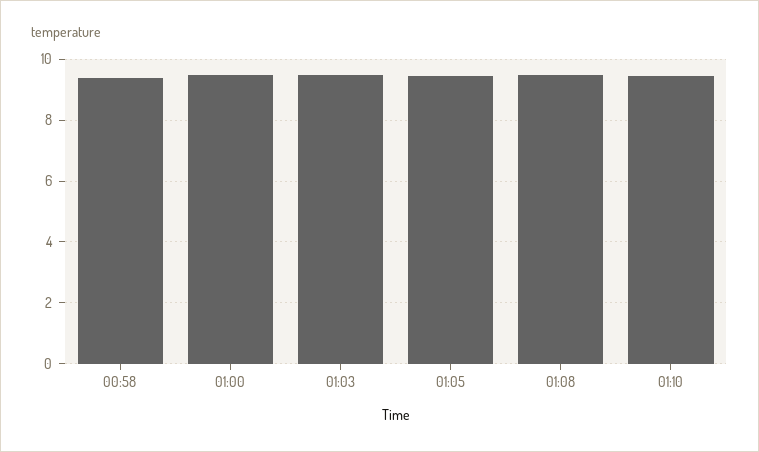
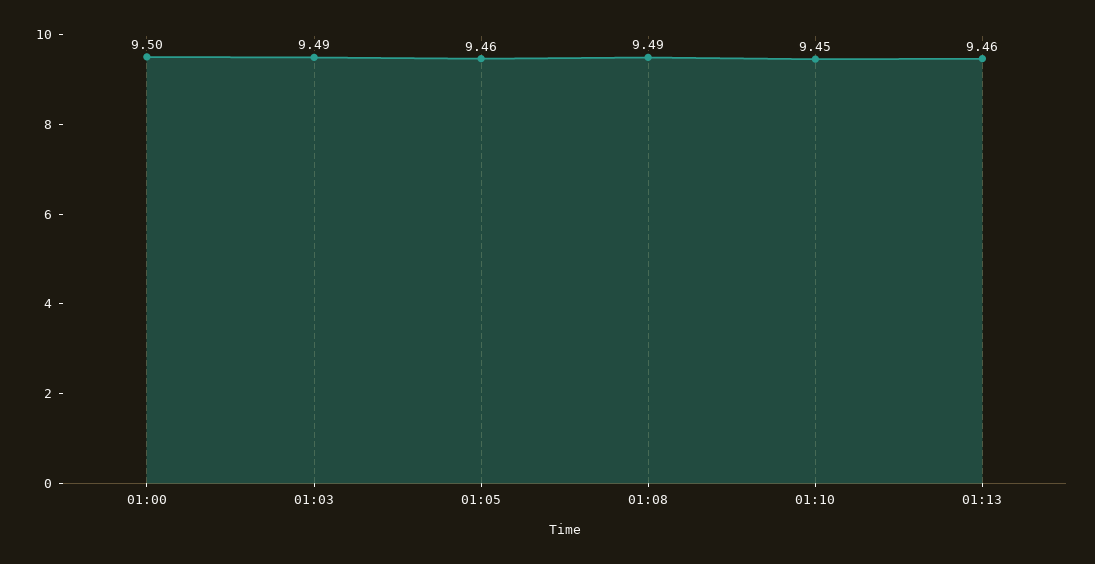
00:58: 9.4 -> none
01:13: none -> 9.46

